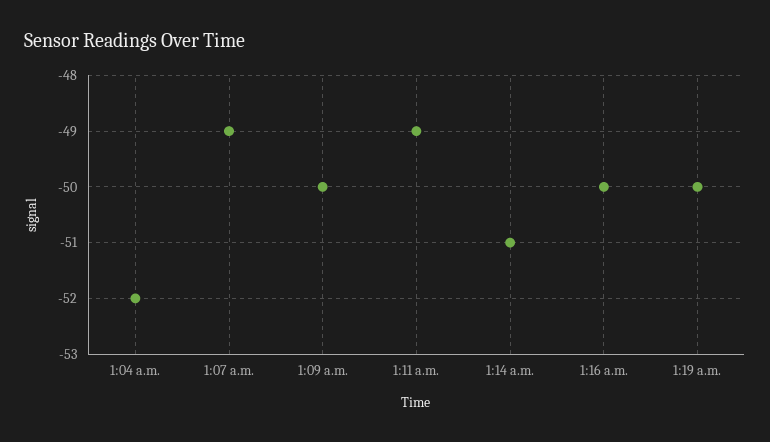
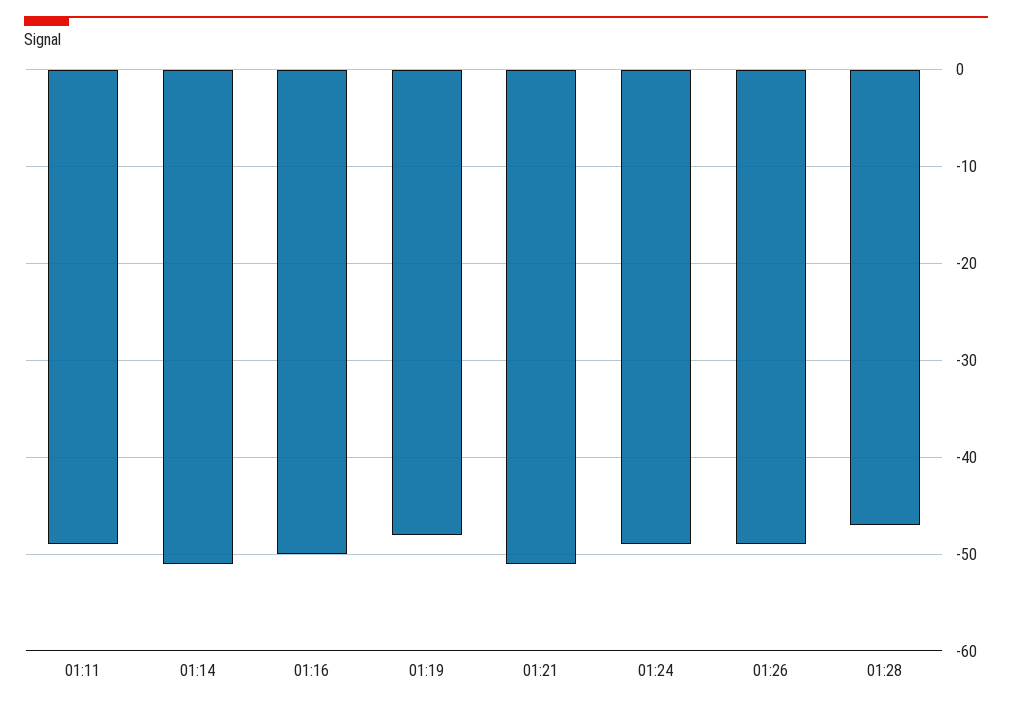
1:04 a.m.: -52 -> none
1:07 a.m.: -49 -> none
1:09 a.m.: -50 -> none
1:19 a.m.: -50 -> -48
01:21: none -> -51
01:24: none -> -49
01:26: none -> -49
01:28: none -> -47

